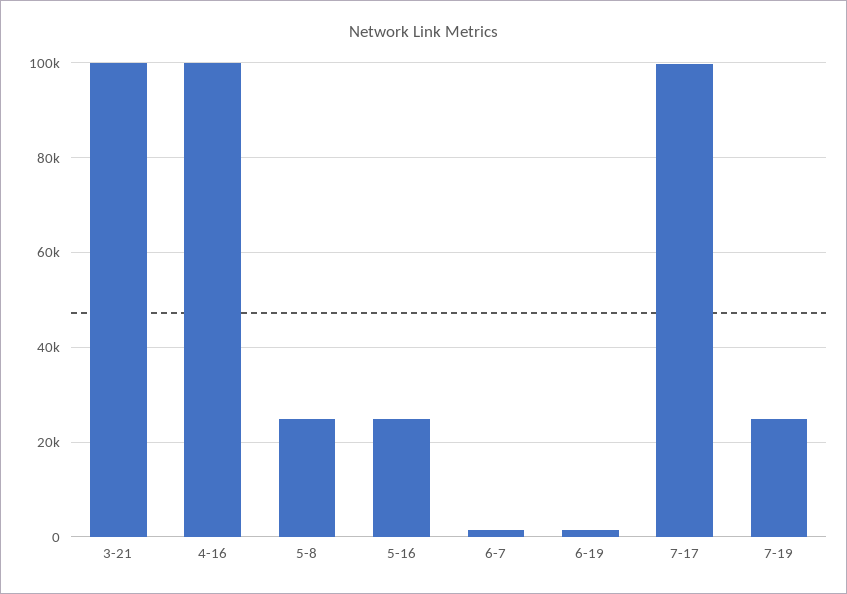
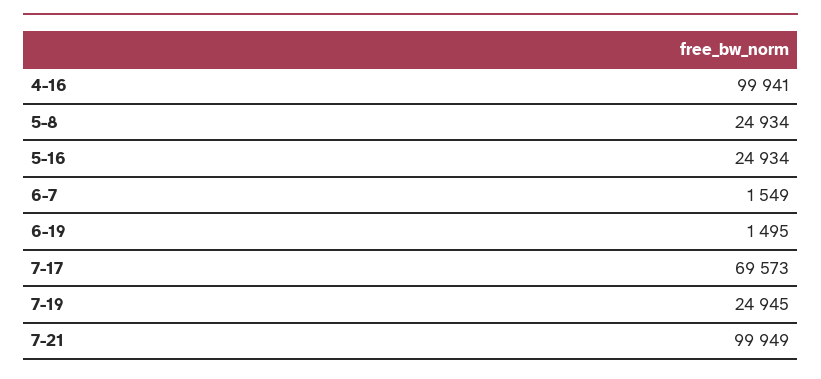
3-21: 100000 -> none
7-17: 100000 -> 69573
7-21: none -> 99949

